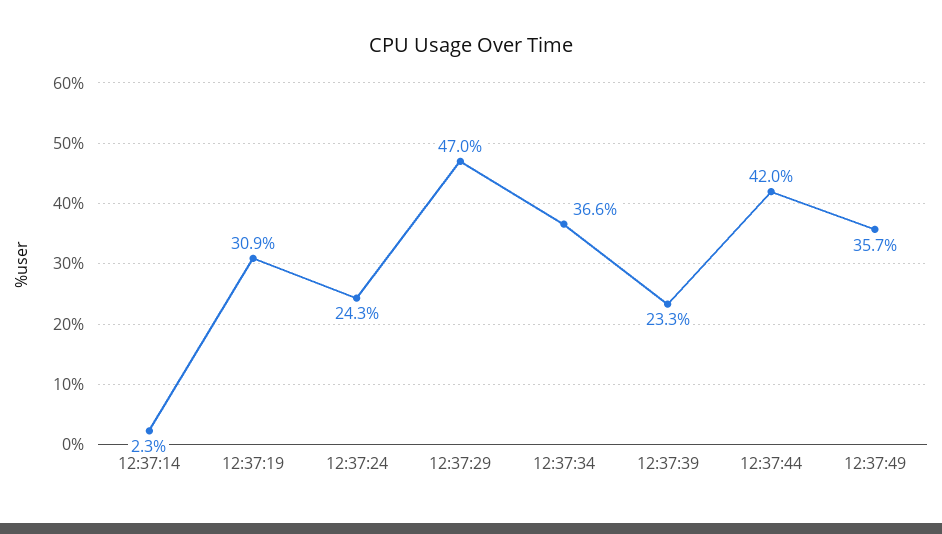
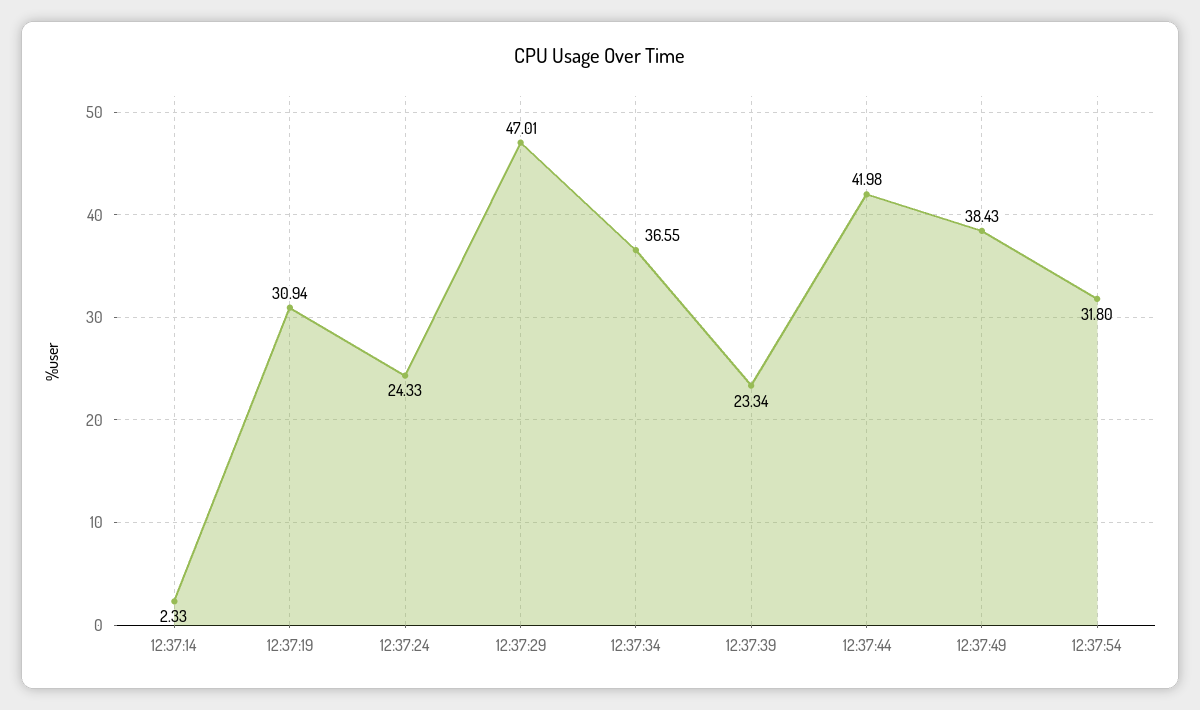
12:37:49: 35.7 -> 38.43
12:37:54: none -> 31.8

